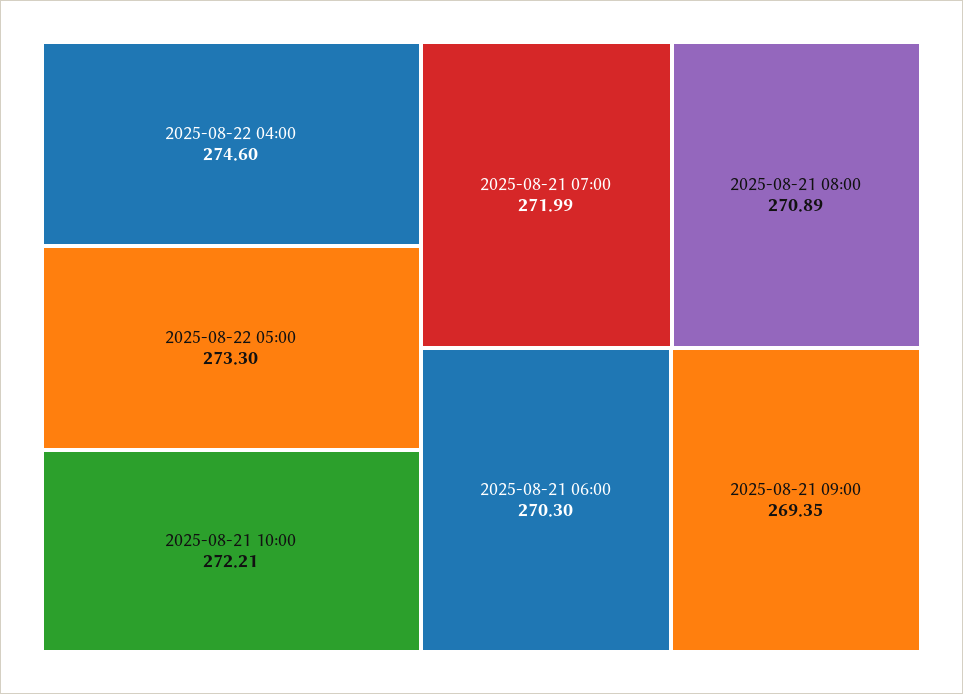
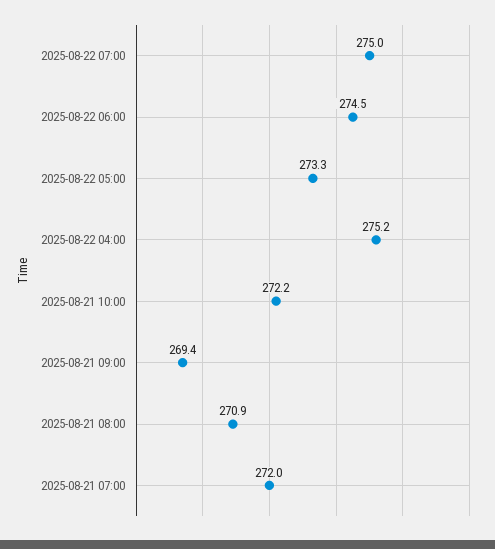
2025-08-22 04:00: 274.6 -> 275.2
2025-08-21 06:00: 270.3 -> none
2025-08-22 07:00: none -> 275
2025-08-22 06:00: none -> 274.5

